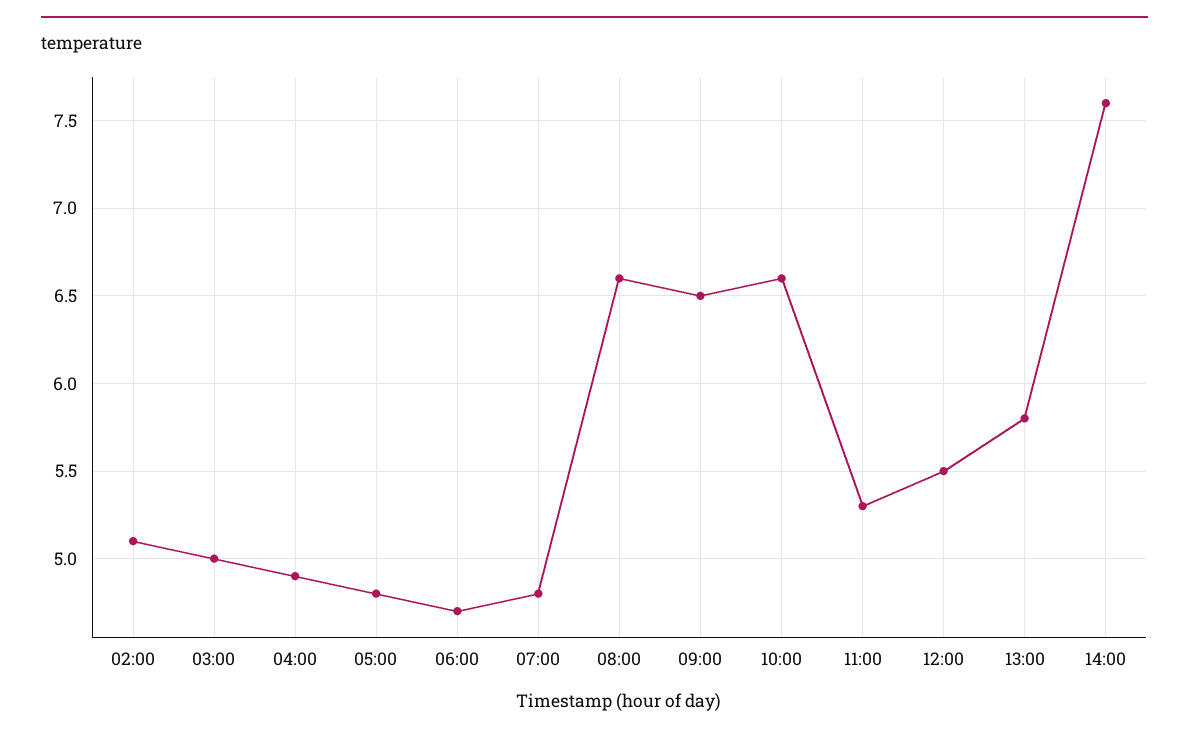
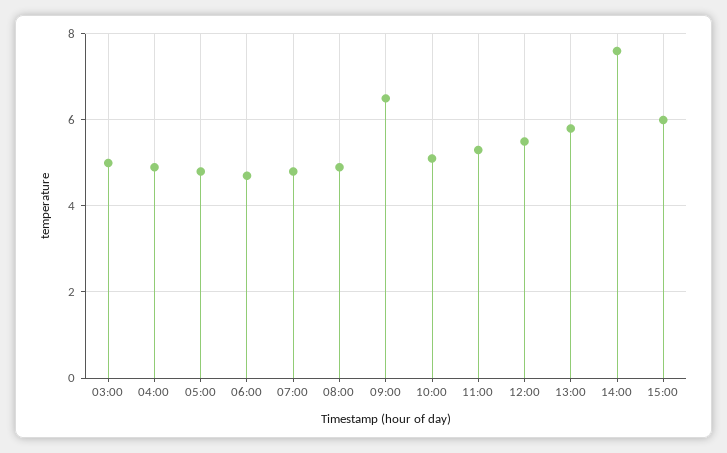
02:00: 5.1 -> none
08:00: 6.6 -> 5
10:00: 6.6 -> 5
15:00: none -> 6

